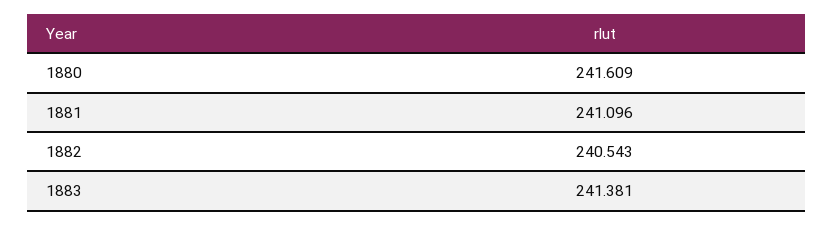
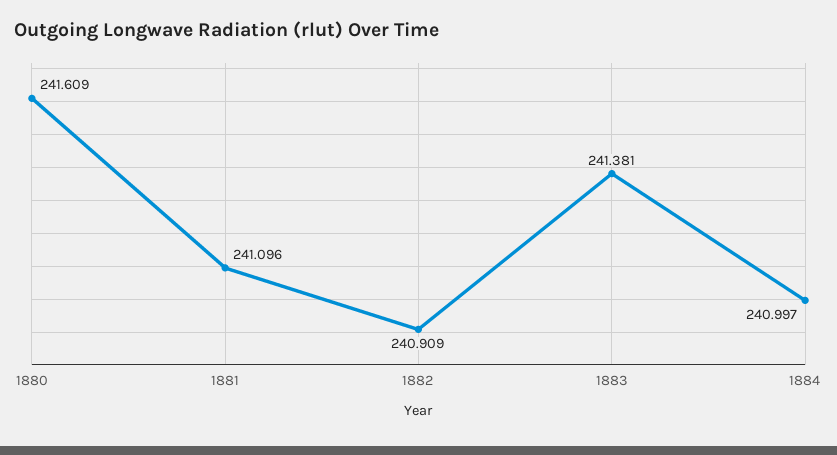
1882: 240.543 -> 240.909
1884: none -> 240.997

